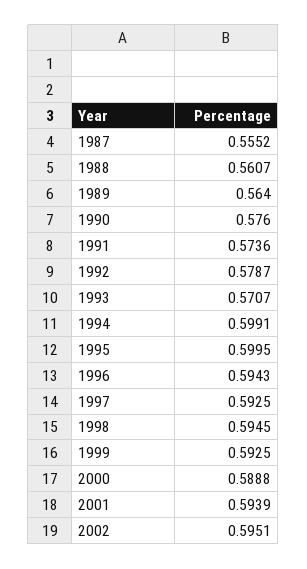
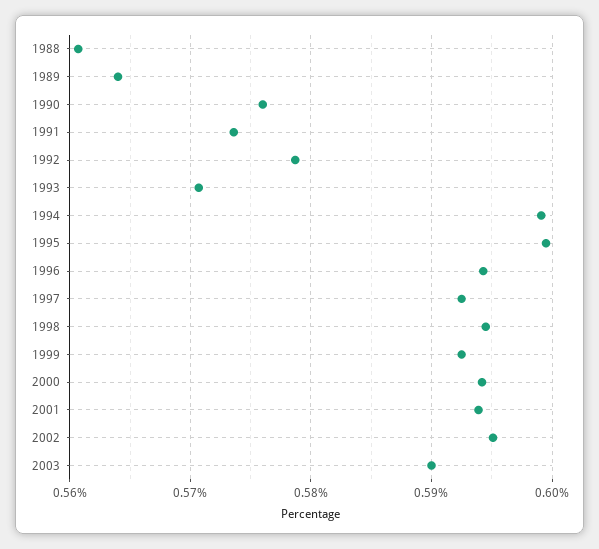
1987: 0.5552 -> none
2000: 0.5888 -> 0.594
2003: none -> 0.59

